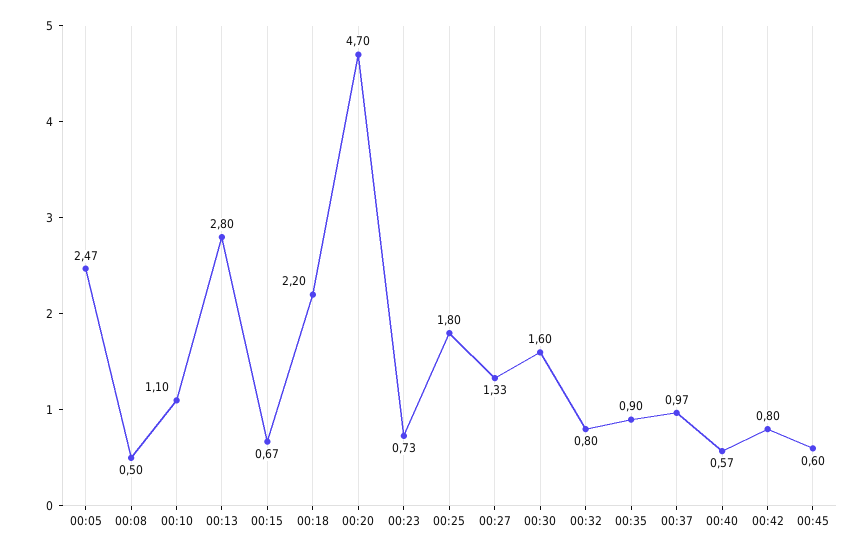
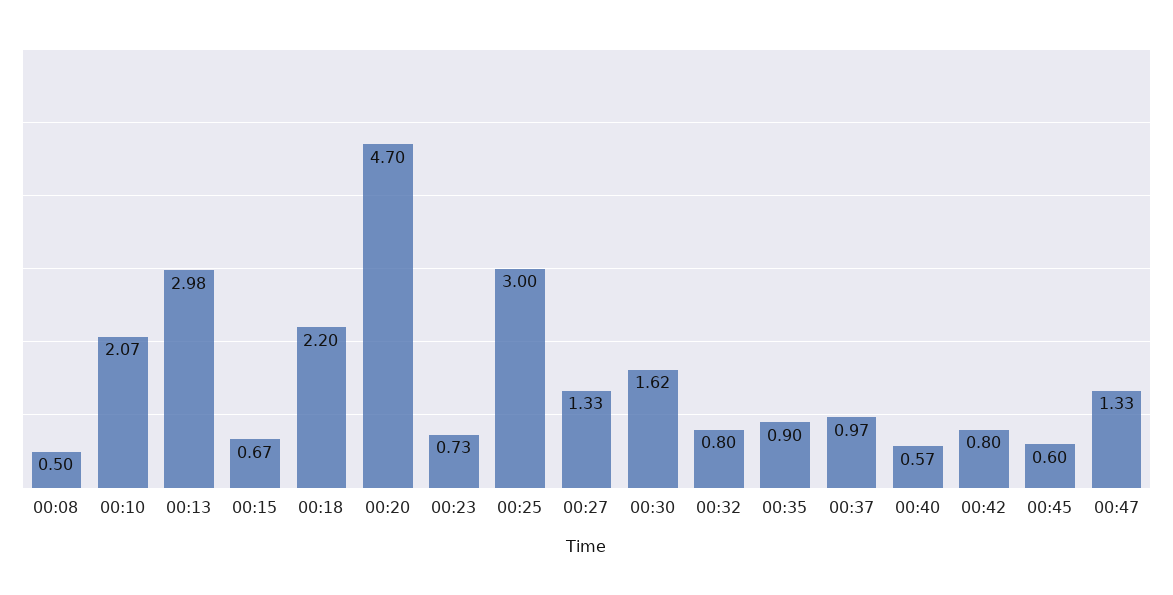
00:05: 2.47 -> none
00:10: 1.1 -> 2.07
00:13: 2.8 -> 2.98
00:25: 1.8 -> 3
00:30: 1.6 -> 1.62
00:47: none -> 1.33

